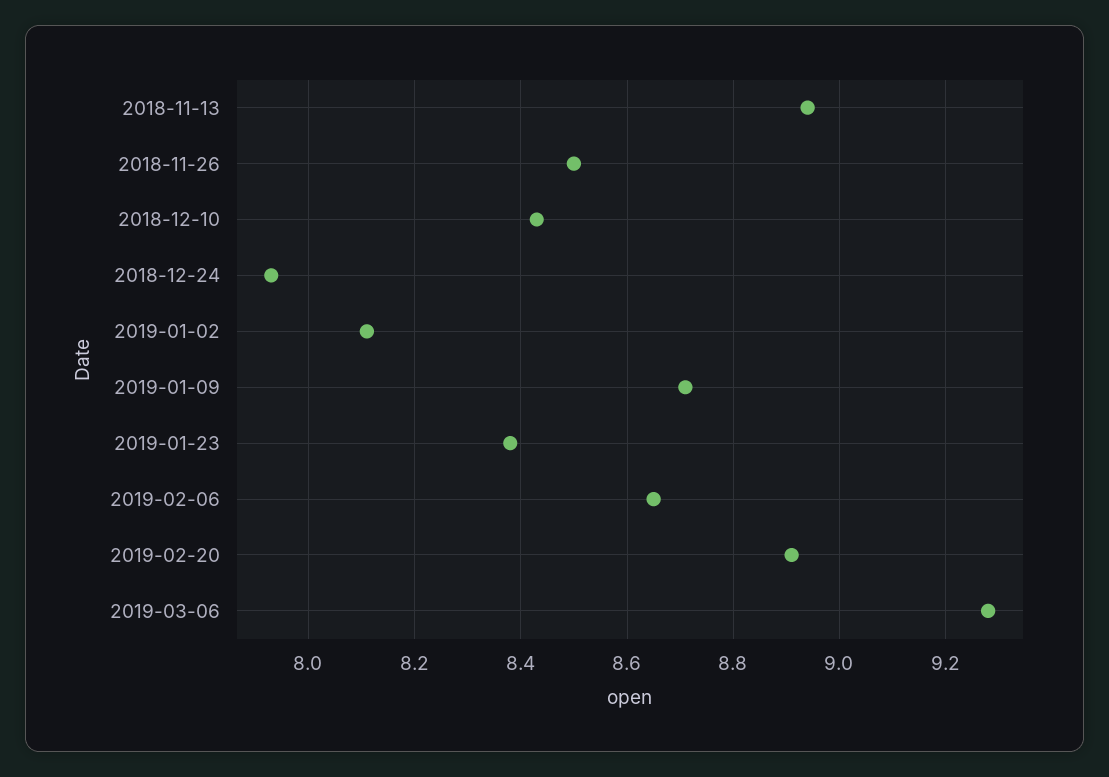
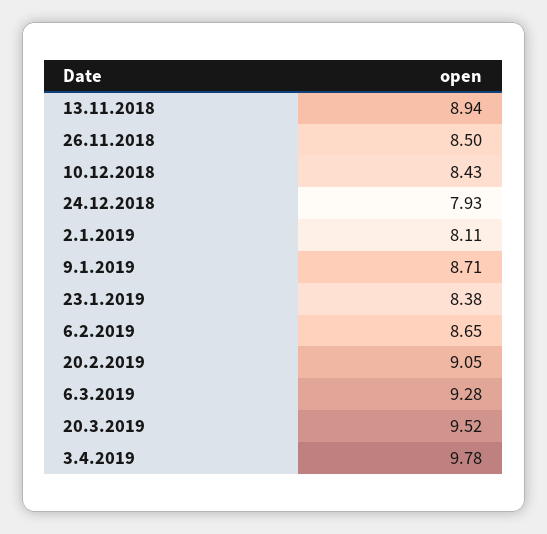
2019-02-20: 8.9 -> 9.05
20.3.2019: none -> 9.52
3.4.2019: none -> 9.78

